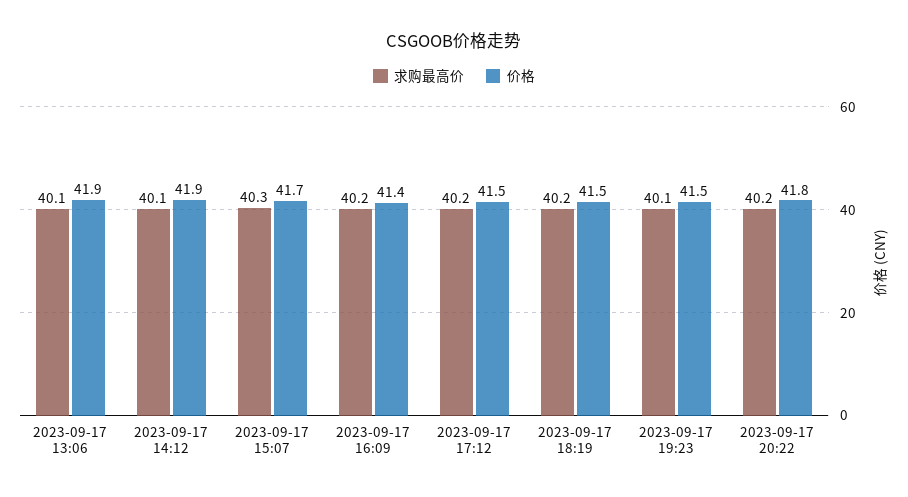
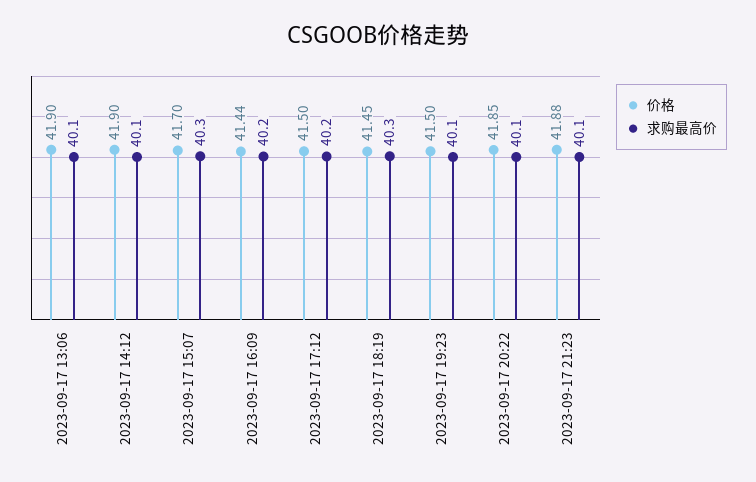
价格, 2023-09-17 16:09: 41.4 -> 41.44
求购最高价, 2023-09-17 18:19: 40.2 -> 40.3
价格, 2023-09-17 18:19: 41.5 -> 41.45
求购最高价, 2023-09-17 20:22: 40.2 -> 40.1
价格, 2023-09-17 20:22: 41.8 -> 41.85
价格, 2023-09-17 21:23: none -> 41.88
求购最高价, 2023-09-17 21:23: none -> 40.1

